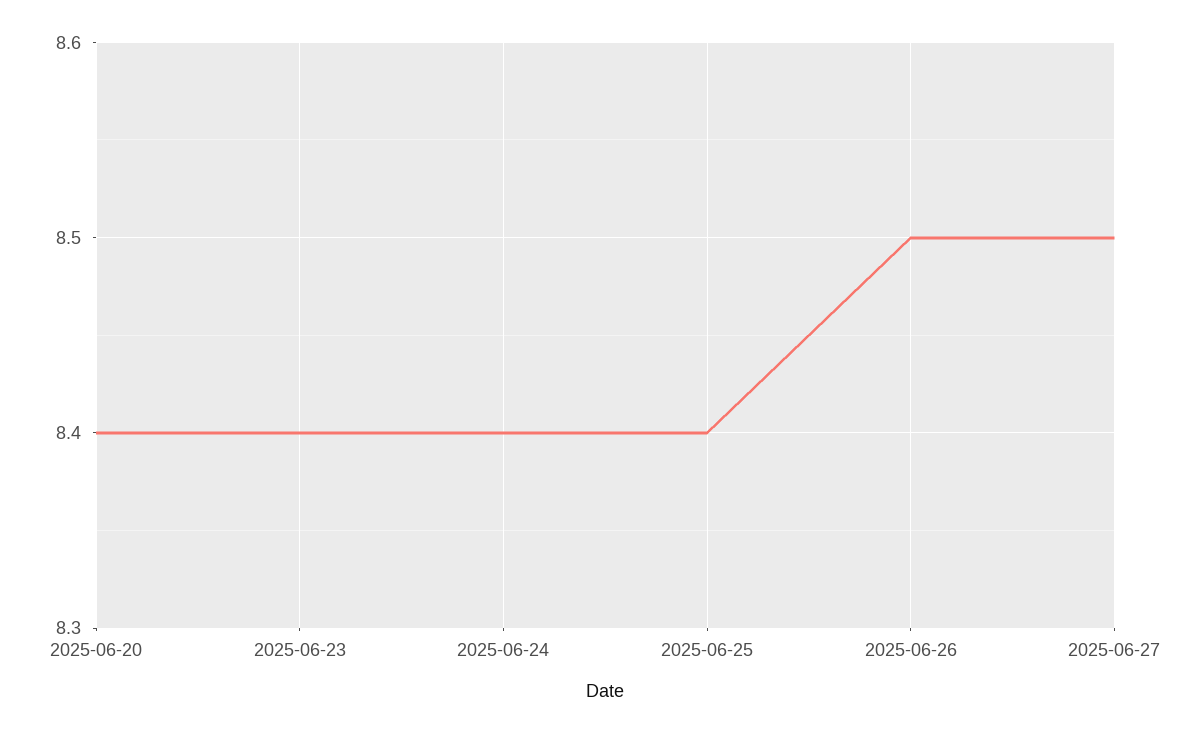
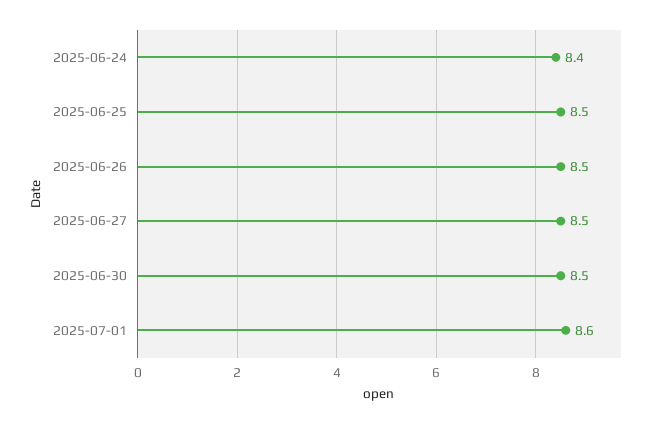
2025-06-20: 8.4 -> none
2025-06-23: 8.4 -> none
2025-06-25: 8.4 -> 8.5
2025-06-30: none -> 8.5
2025-07-01: none -> 8.6

